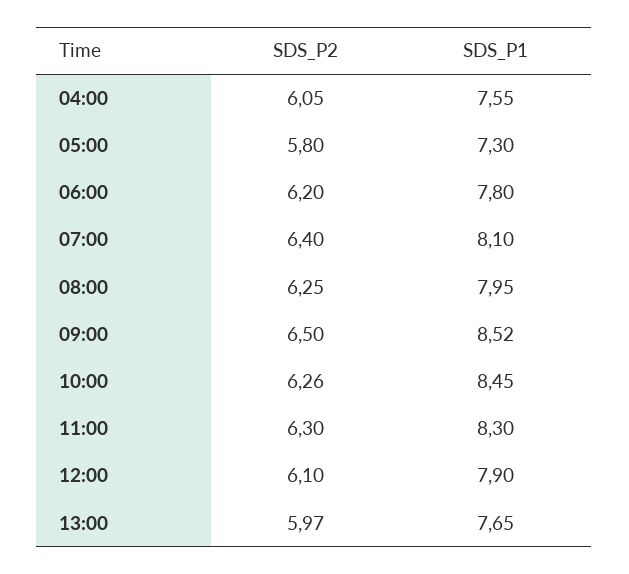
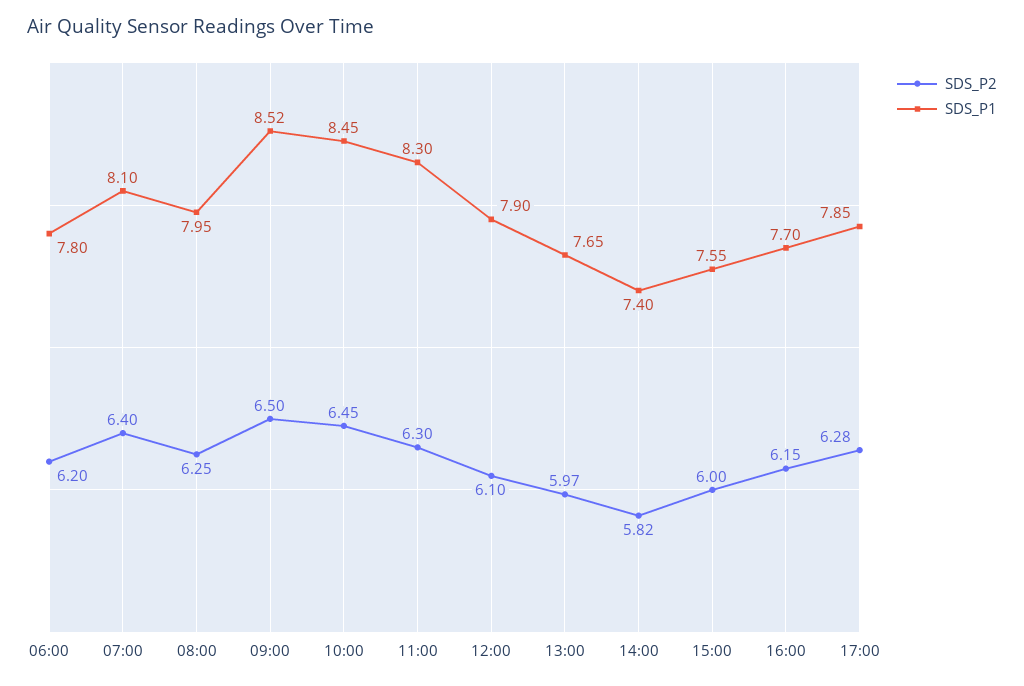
SDS_P2, 04:00: 6.05 -> none
SDS_P1, 04:00: 7.55 -> none
SDS_P2, 05:00: 5.8 -> none
SDS_P1, 05:00: 7.3 -> none
SDS_P2, 10:00: 6.26 -> 6.45
SDS_P2, 14:00: none -> 5.82
SDS_P1, 14:00: none -> 7.4
SDS_P2, 15:00: none -> 6
SDS_P1, 15:00: none -> 7.55
SDS_P2, 16:00: none -> 6.15
SDS_P1, 16:00: none -> 7.7
SDS_P2, 17:00: none -> 6.28
SDS_P1, 17:00: none -> 7.85

